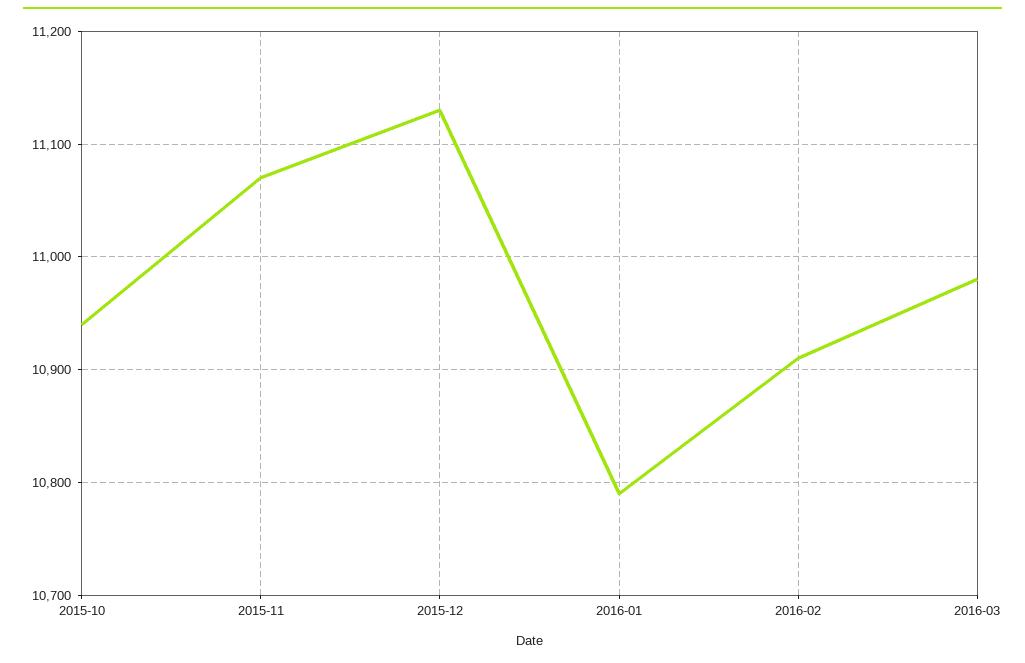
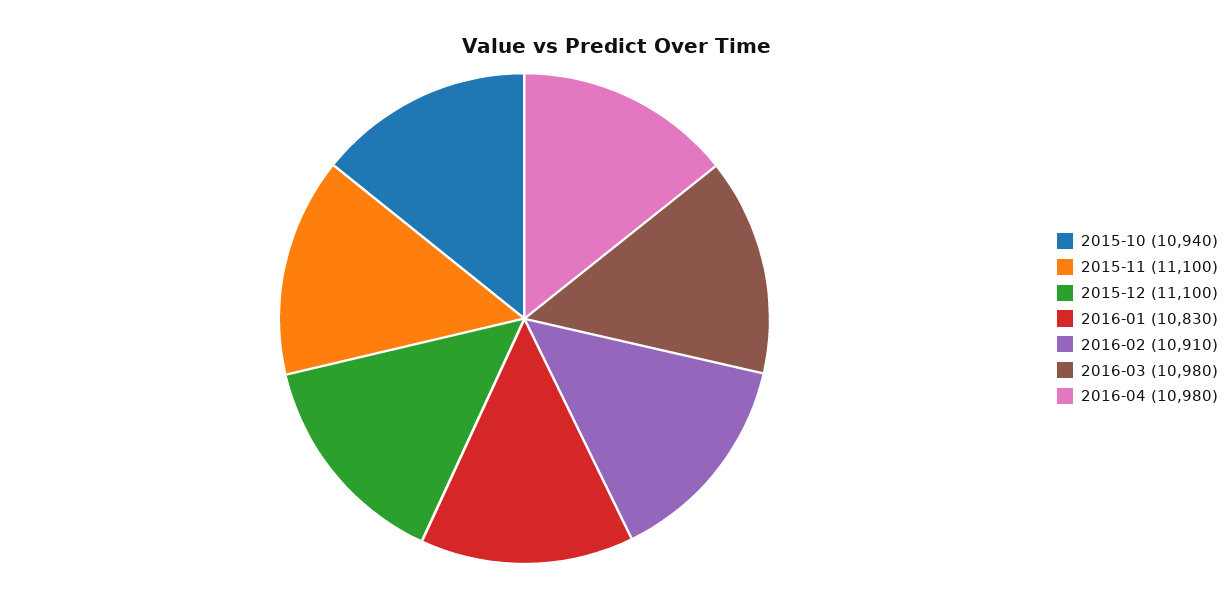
2015-11: 11070 -> 11100
2015-12: 11130 -> 11100
2016-01: 10790 -> 10830
2016-04: none -> 10980

